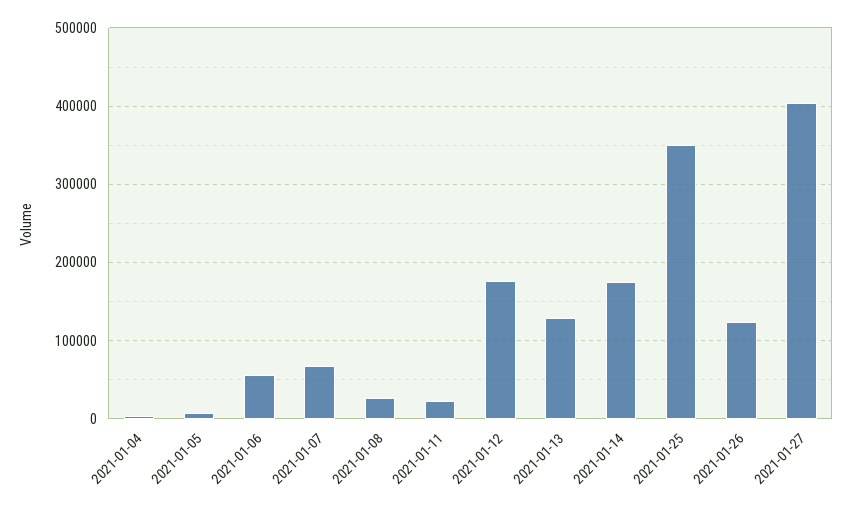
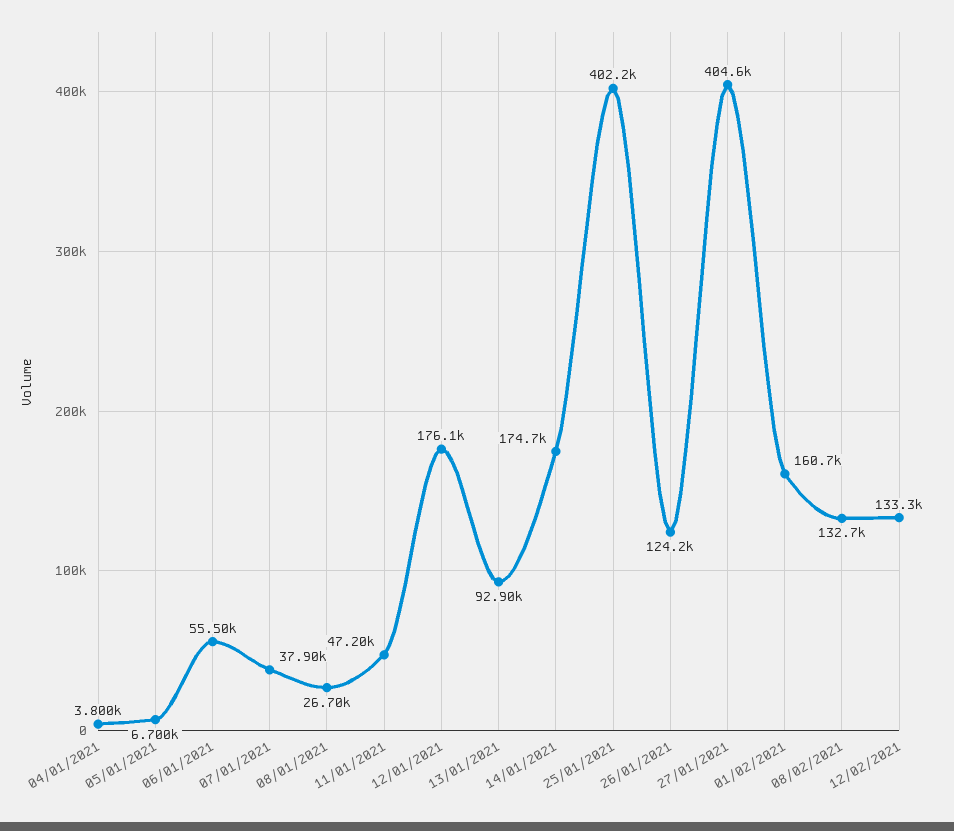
2021-01-07: 70000 -> 37900
2021-01-11: 20000 -> 47200
2021-01-13: 130000 -> 92900
2021-01-25: 350000 -> 402200
01/02/2021: none -> 160700
08/02/2021: none -> 132700
12/02/2021: none -> 133300

